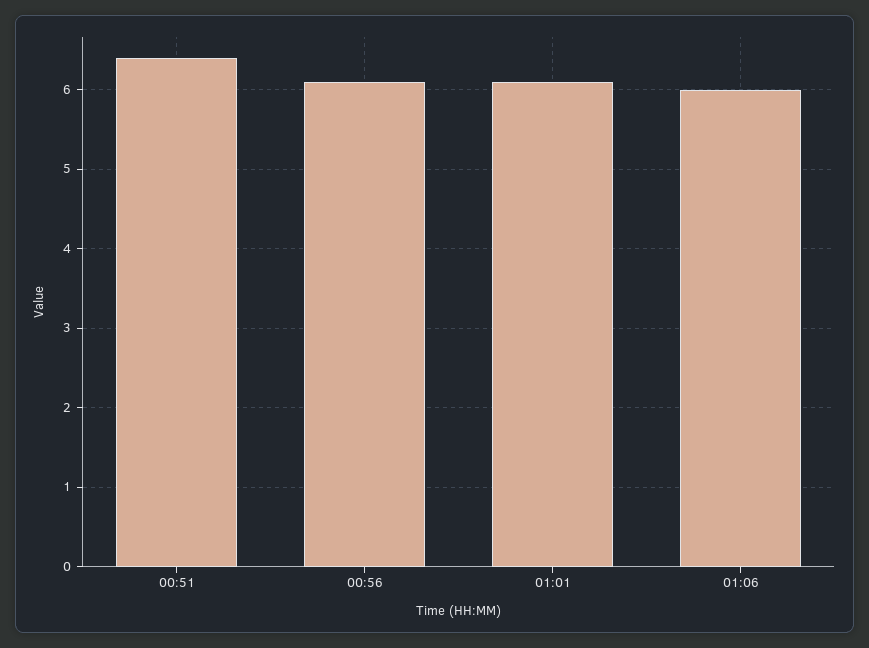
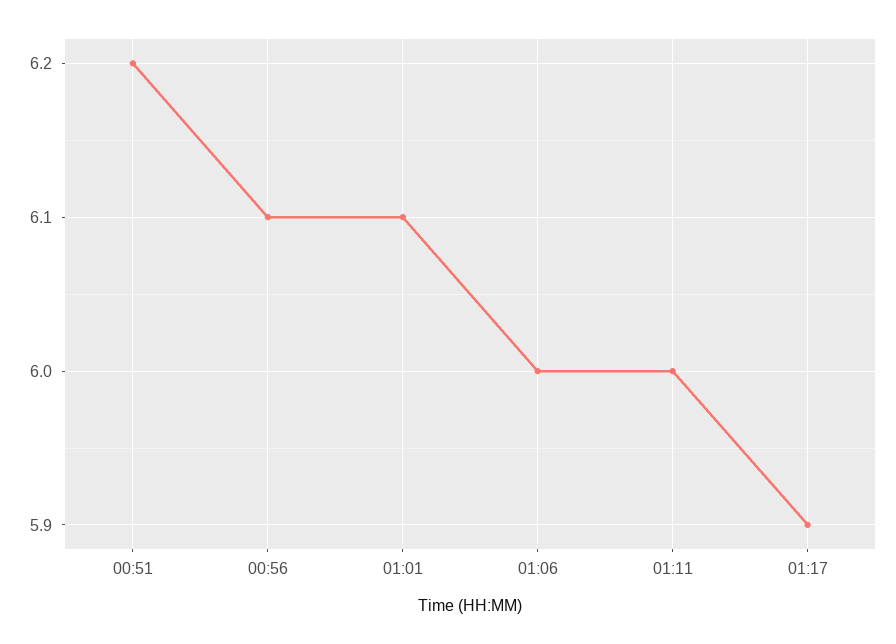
00:51: 6.4 -> 6.2
01:11: none -> 6
01:17: none -> 5.9

